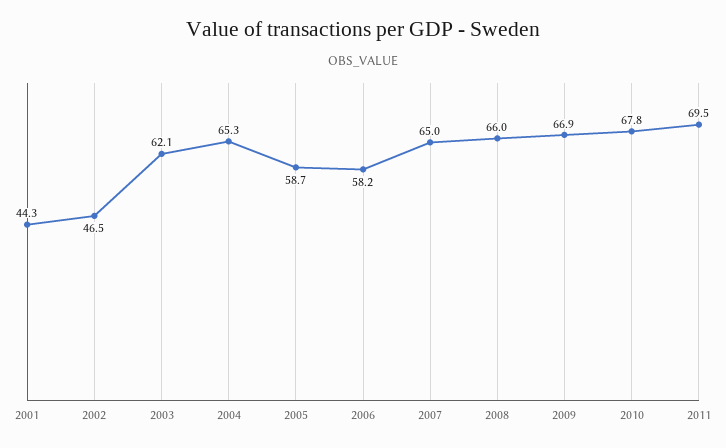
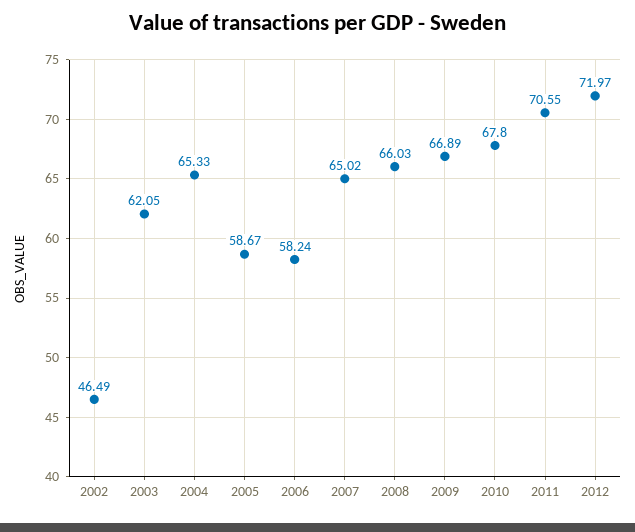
2001: 44.3 -> none
2011: 69.5 -> 70.55
2012: none -> 71.97

